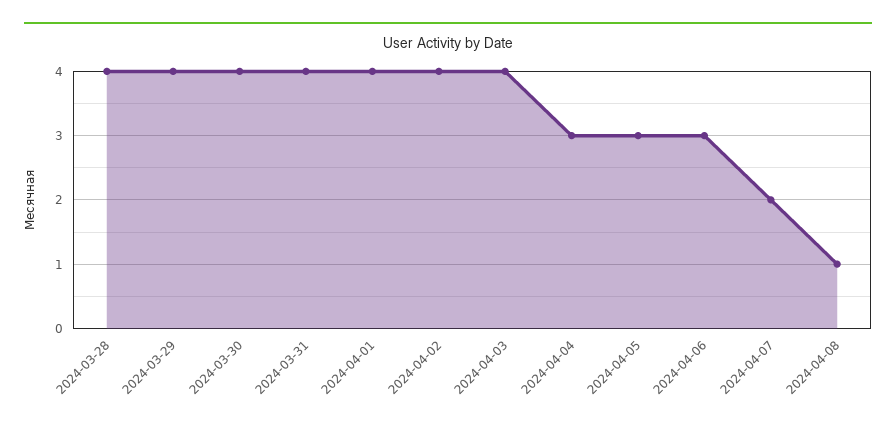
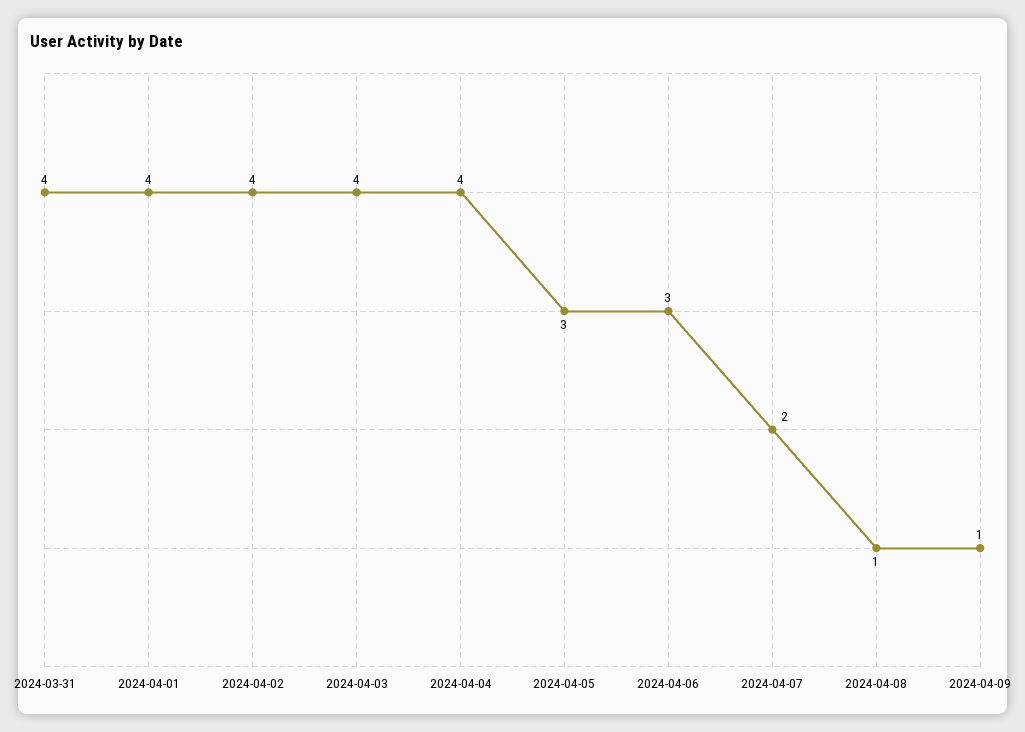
2024-03-28: 4 -> none
2024-03-29: 4 -> none
2024-03-30: 4 -> none
2024-04-04: 3 -> 4
2024-04-09: none -> 1

